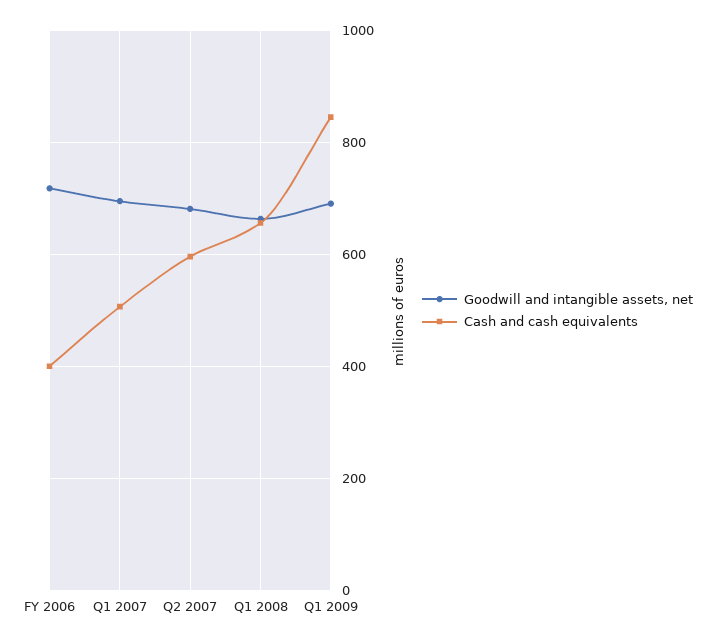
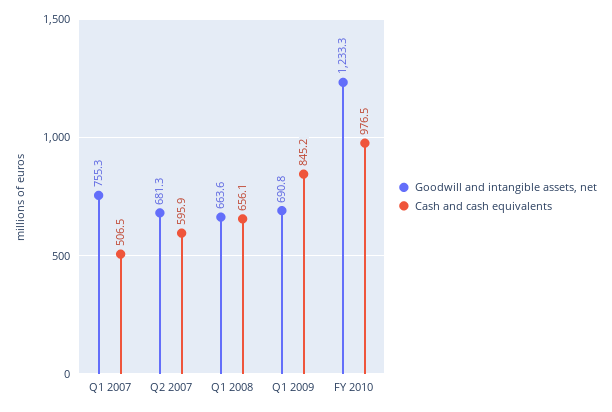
Goodwill and intangible assets, net, FY 2006: 720 -> none
Cash and cash equivalents, FY 2006: 400 -> none
Goodwill and intangible assets, net, Q1 2007: 700 -> 755.3
Goodwill and intangible assets, net, FY 2010: none -> 1233.3
Cash and cash equivalents, FY 2010: none -> 976.5

